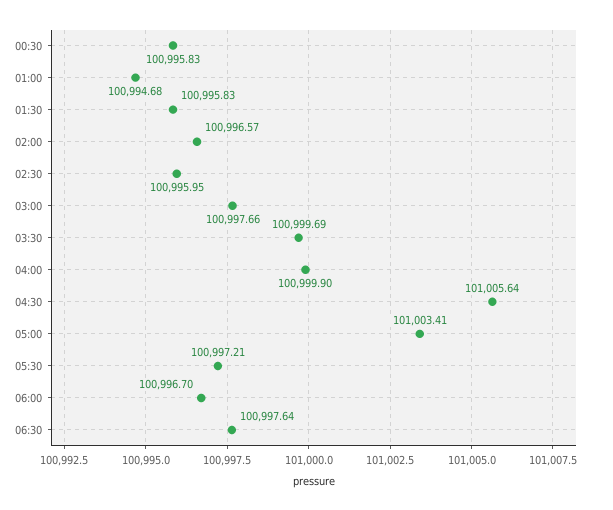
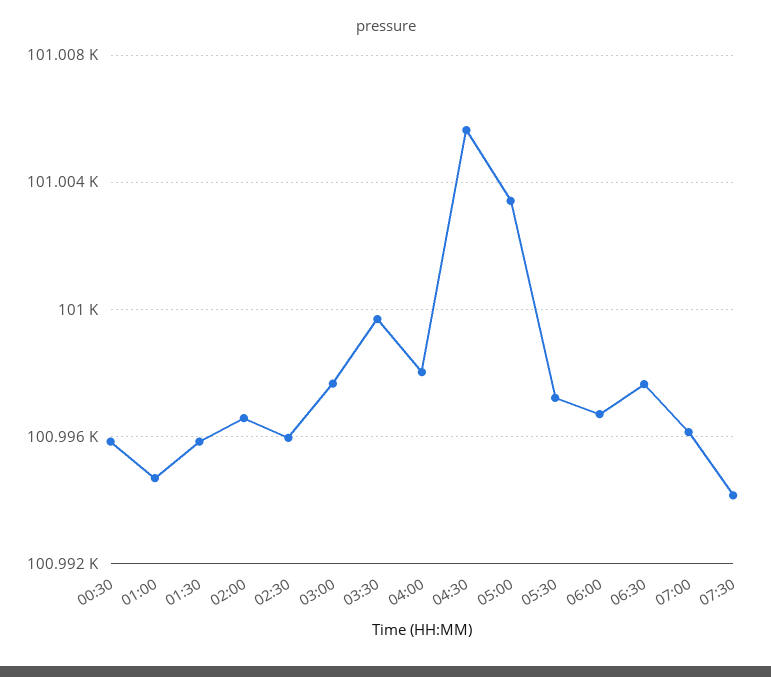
04:00: 100999.9 -> 100998
07:00: none -> 100996
07:30: none -> 100994

